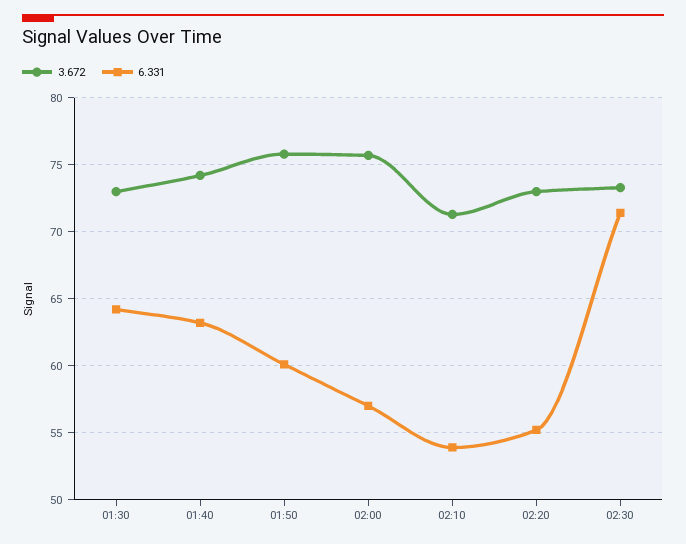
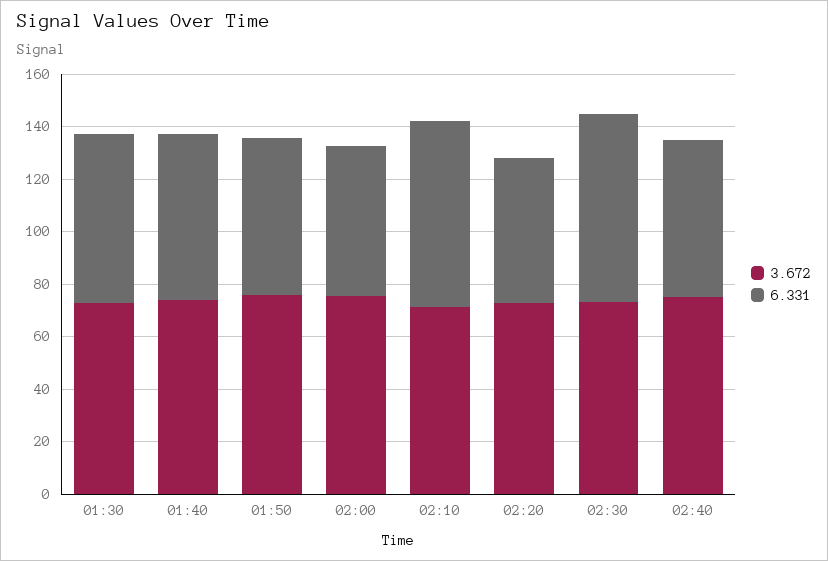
6.331, 02:10: 54 -> 70
3.672, 02:40: none -> 75
6.331, 02:40: none -> 60

